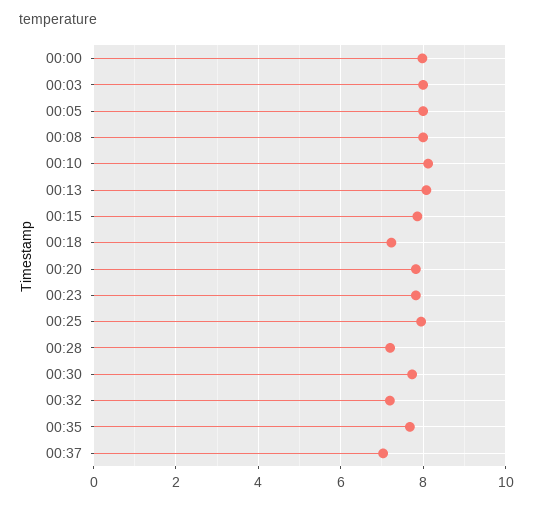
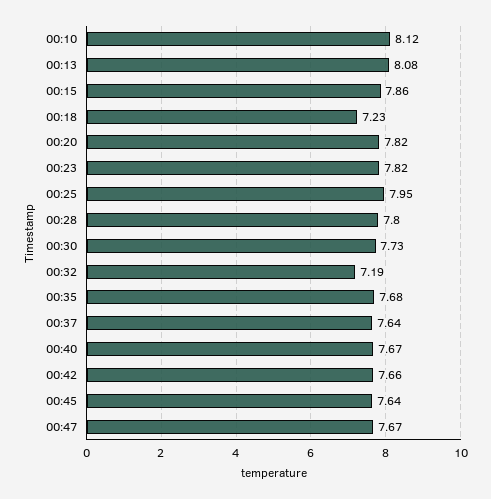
00:00: 8 -> none
00:03: 8 -> none
00:05: 8 -> none
00:08: 8 -> none
00:28: 7.2 -> 7.8
00:37: 7 -> 7.64
00:40: none -> 7.67
00:42: none -> 7.66
00:45: none -> 7.64
00:47: none -> 7.67

